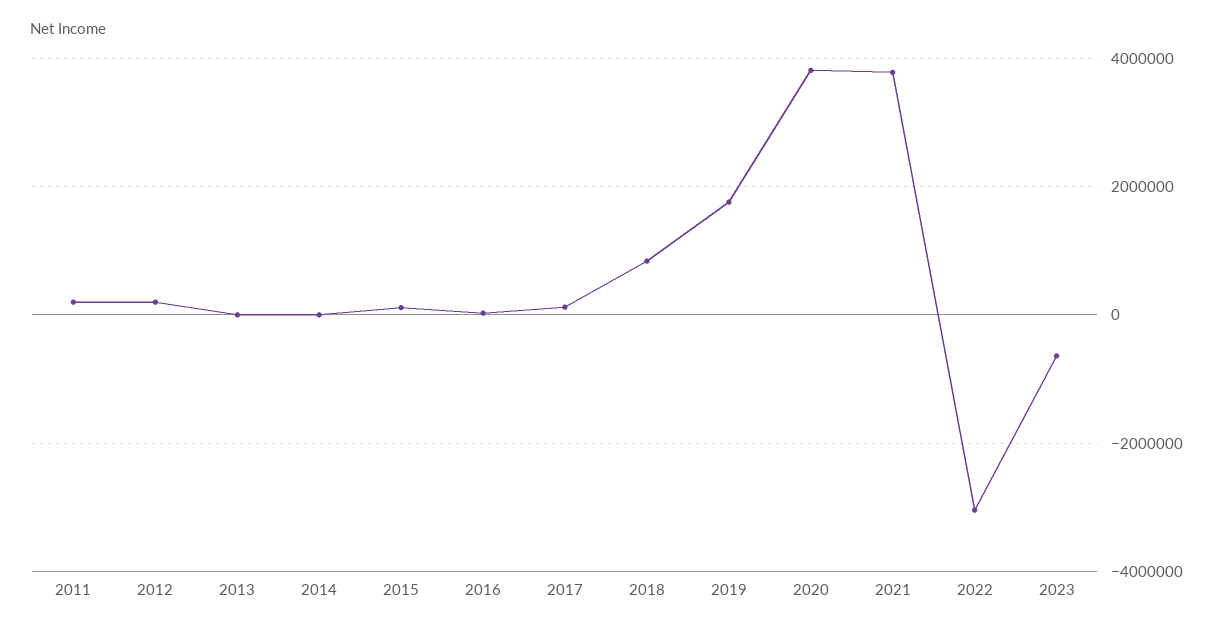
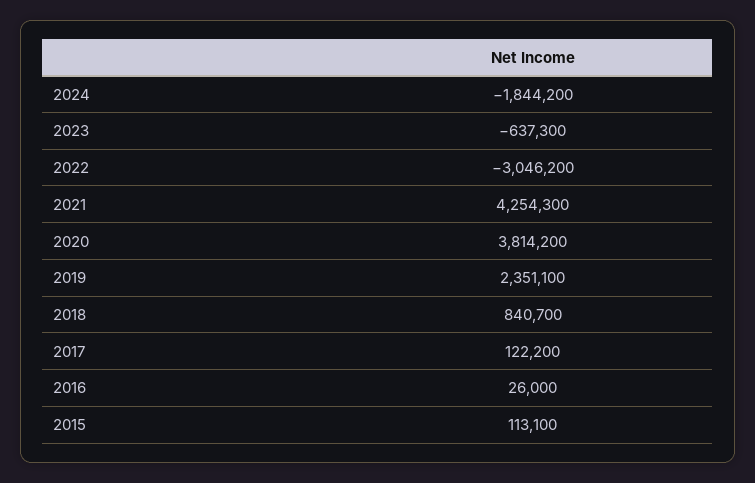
2011: 200000 -> none
2012: 200000 -> none
2013: 0 -> none
2014: 0 -> none
2019: 1800000 -> 2351100
2021: 3800000 -> 4254300
2024: none -> -1844200

